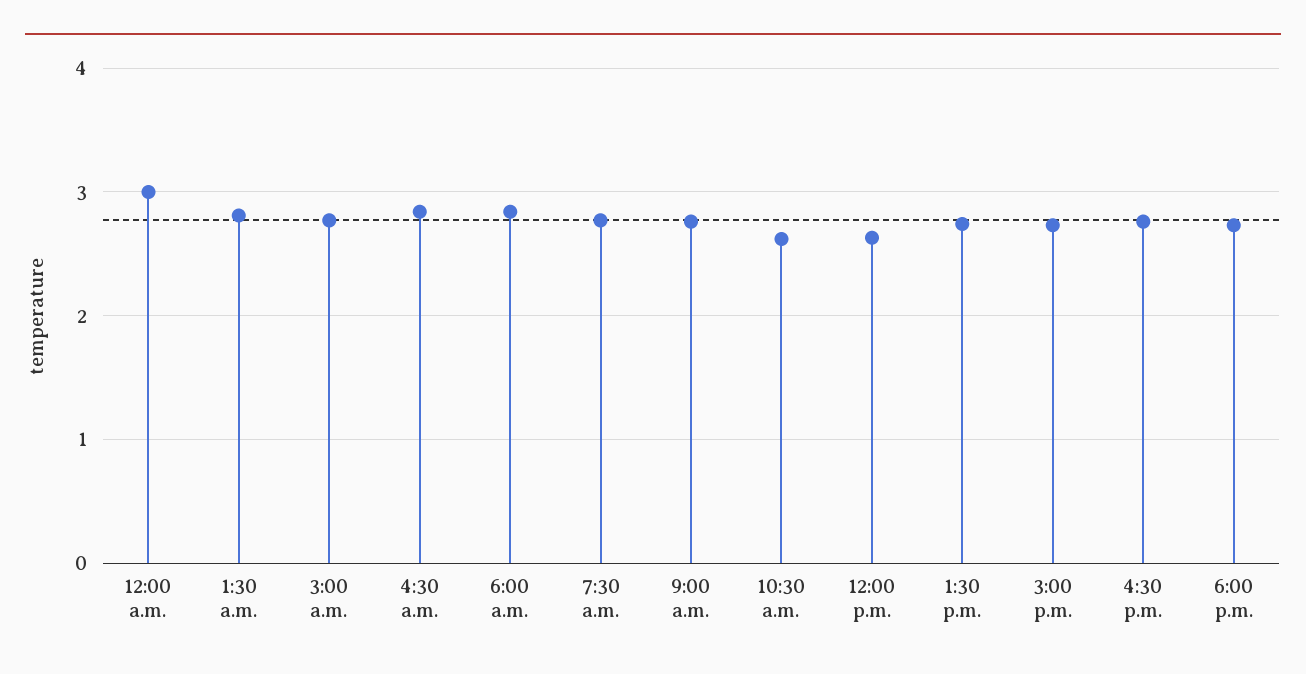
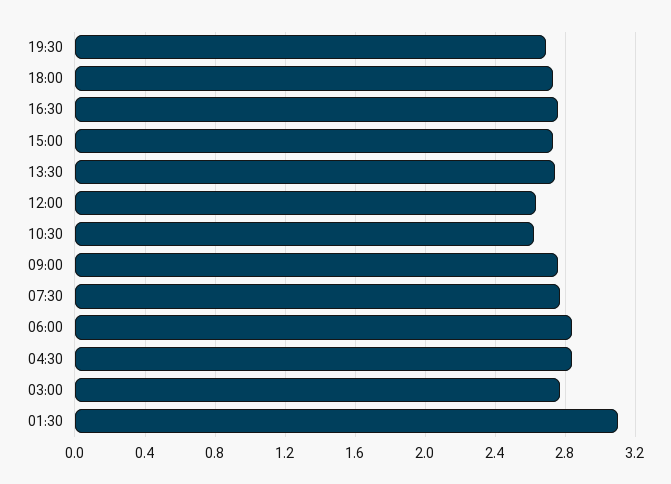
12:00 a.m.: 3 -> none
1:30 a.m.: 2.8 -> 3.1
19:30: none -> 2.7

